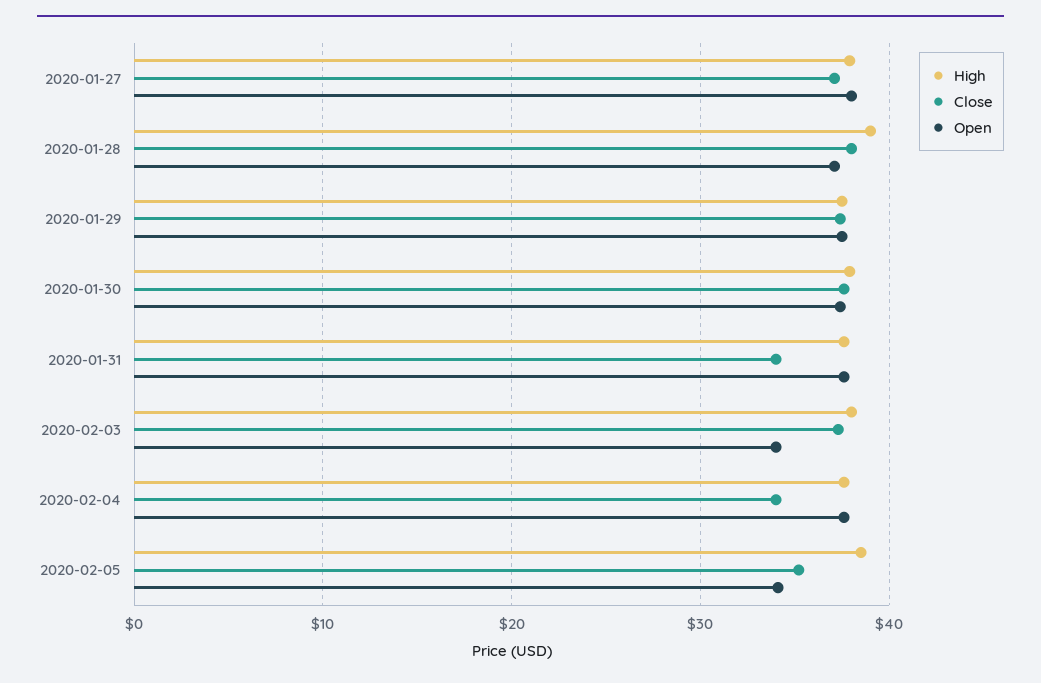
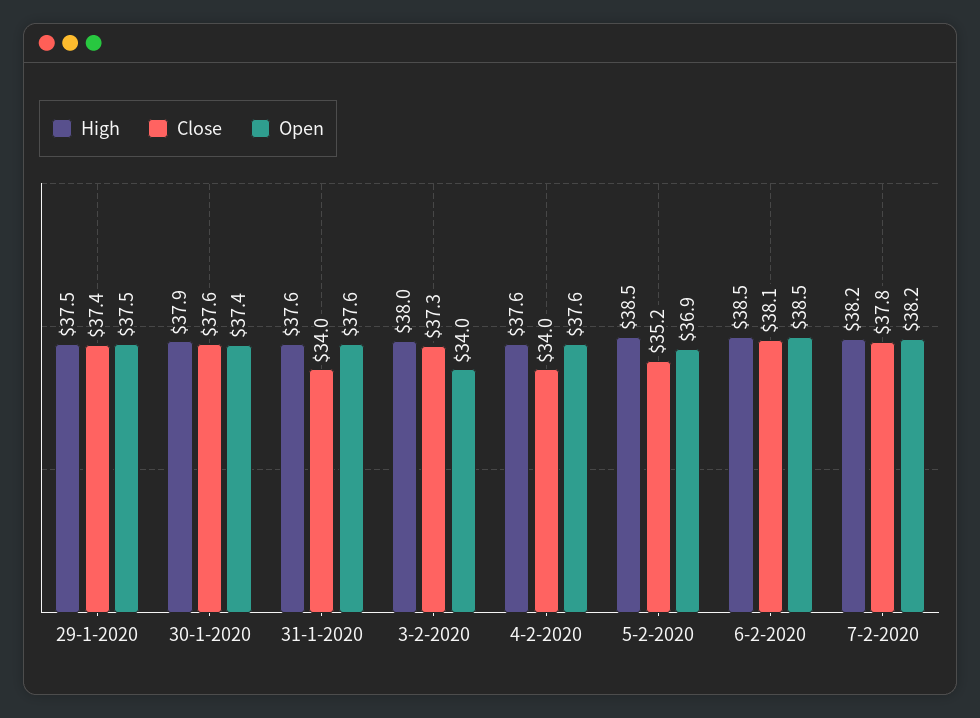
High, 2020-01-27: 38 -> none
Close, 2020-01-27: 37 -> none
Open, 2020-01-27: 38 -> none
High, 2020-01-28: 39 -> none
Close, 2020-01-28: 38 -> none
Open, 2020-01-28: 37 -> none
Open, 2020-02-05: 34 -> 36.9
High, 6-2-2020: none -> 38.5
Close, 6-2-2020: none -> 38.1
Open, 6-2-2020: none -> 38.5
High, 7-2-2020: none -> 38.2
Close, 7-2-2020: none -> 37.8
Open, 7-2-2020: none -> 38.2

